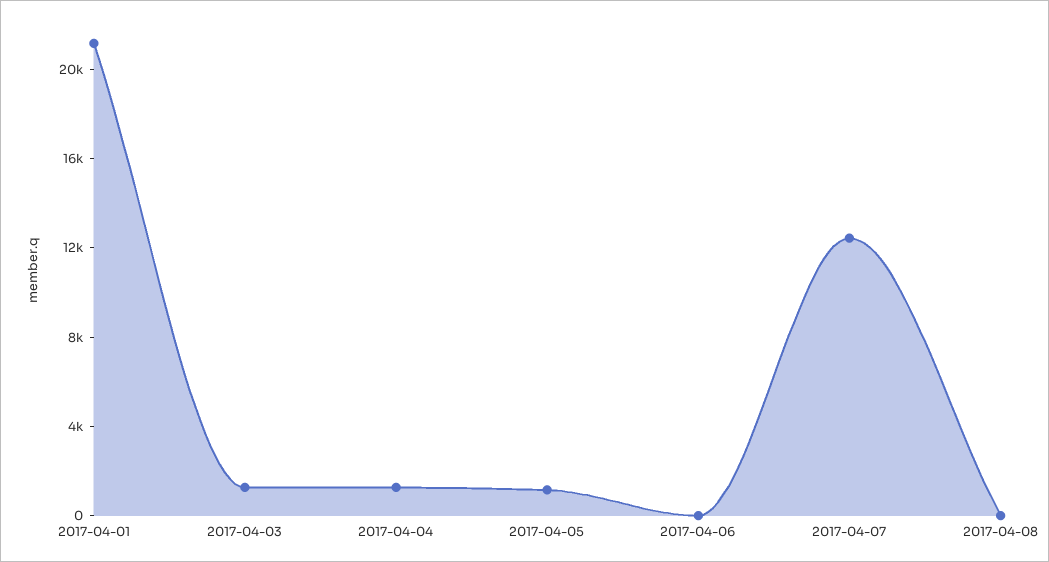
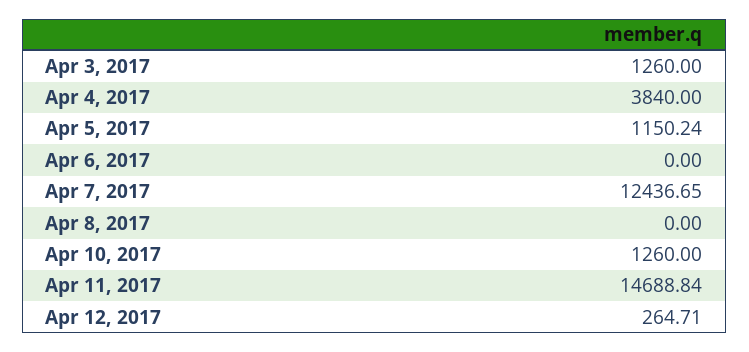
2017-04-01: 21000 -> none
2017-04-04: 1000 -> 3840
Apr 10, 2017: none -> 1260
Apr 11, 2017: none -> 14688.84
Apr 12, 2017: none -> 264.71

